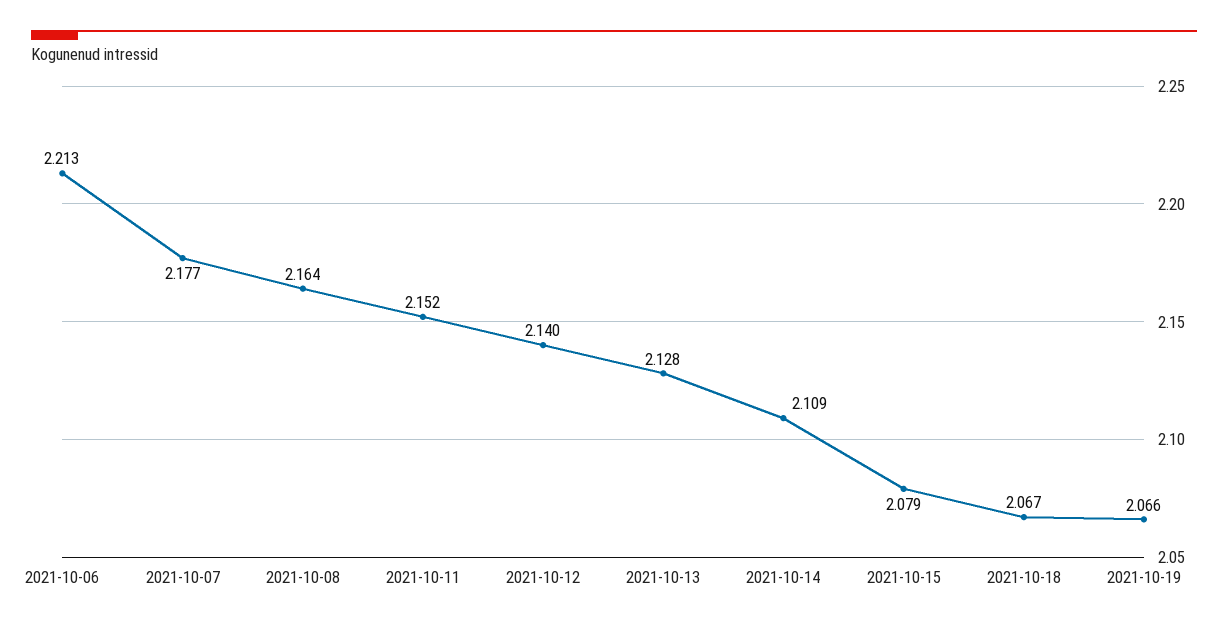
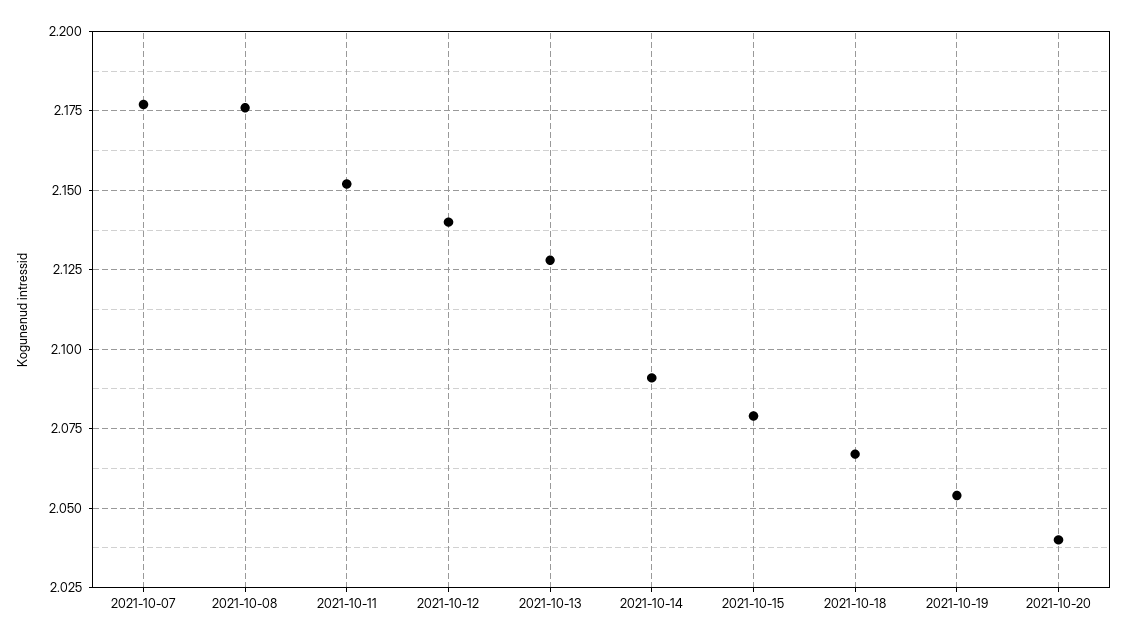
2021-10-06: 2.213 -> none
2021-10-08: 2.164 -> 2.175
2021-10-14: 2.109 -> 2.09
2021-10-19: 2.066 -> 2.055
2021-10-20: none -> 2.04

